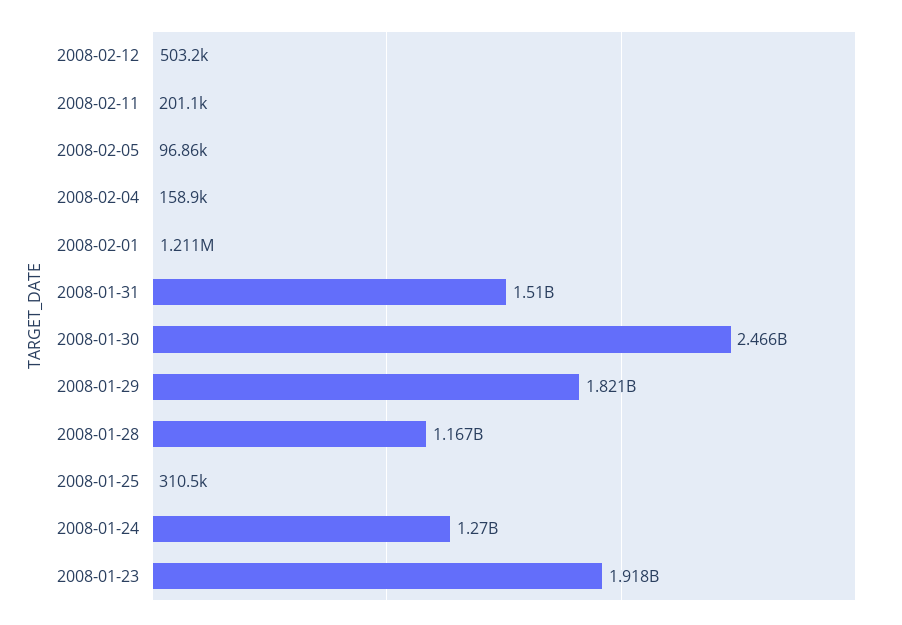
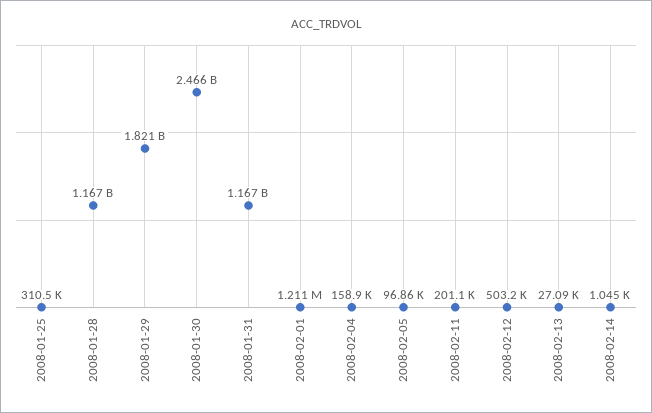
2008-01-31: 1510000000 -> 1167000000
2008-01-24: 1270000000 -> none
2008-01-23: 1918000000 -> none
2008-02-13: none -> 27090
2008-02-14: none -> 1045

